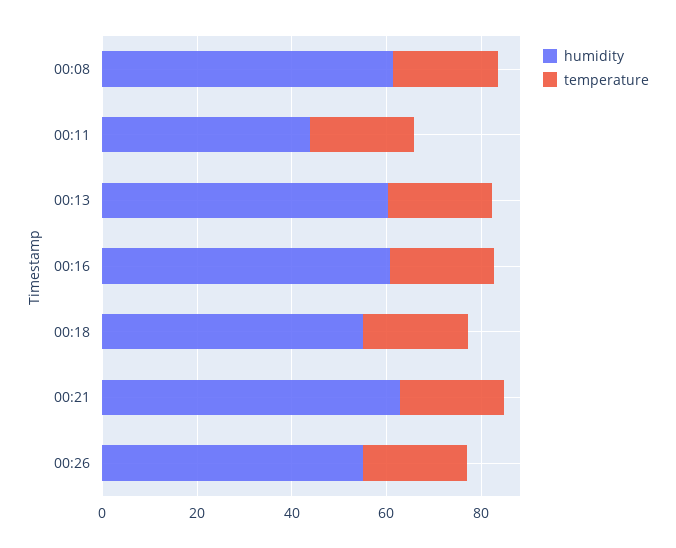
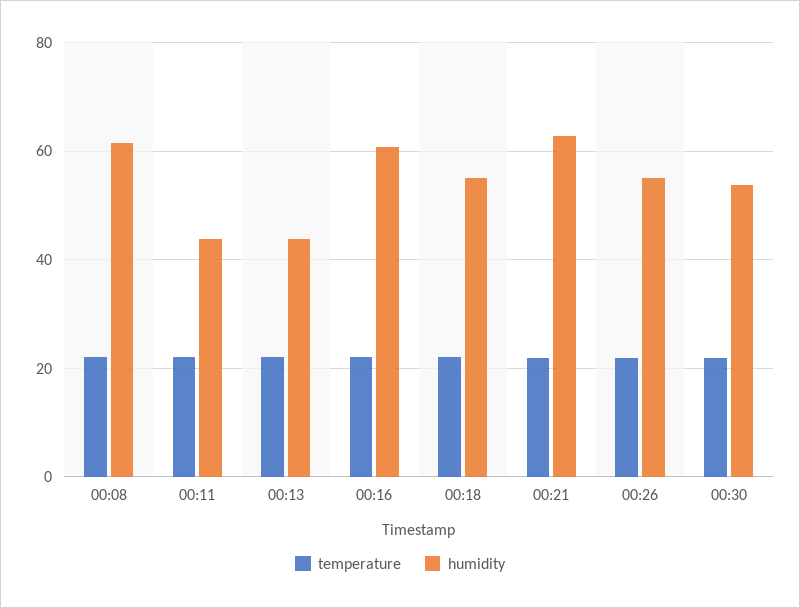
humidity, 00:13: 60 -> 44
temperature, 00:30: none -> 22
humidity, 00:30: none -> 54

